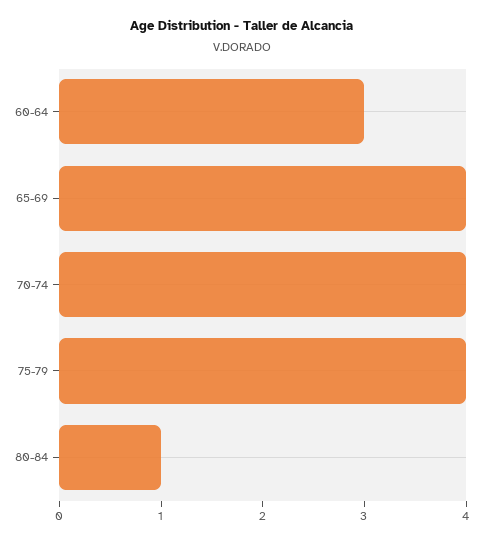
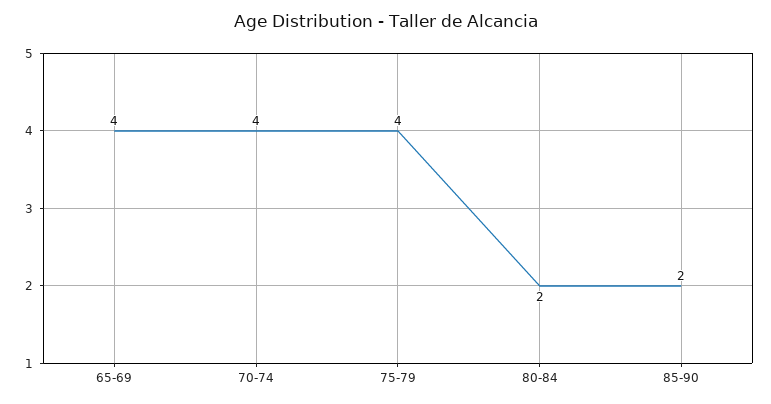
60-64: 3 -> none
80-84: 1 -> 2
85-90: none -> 2

